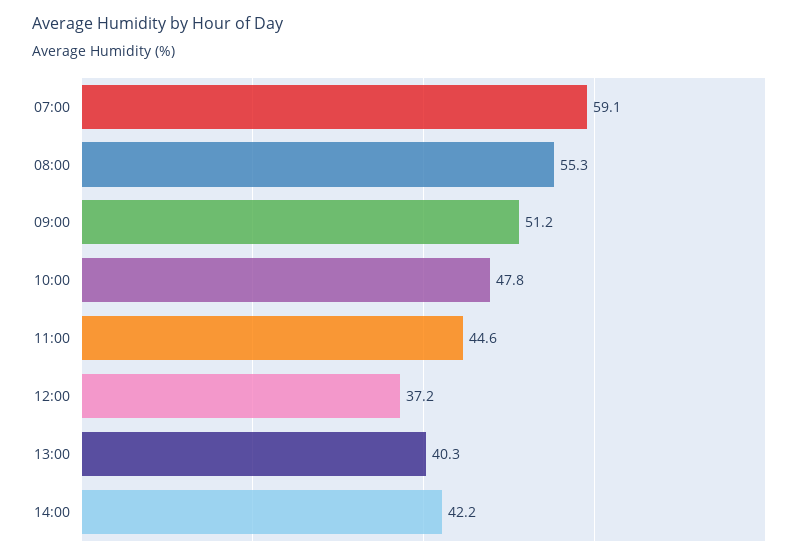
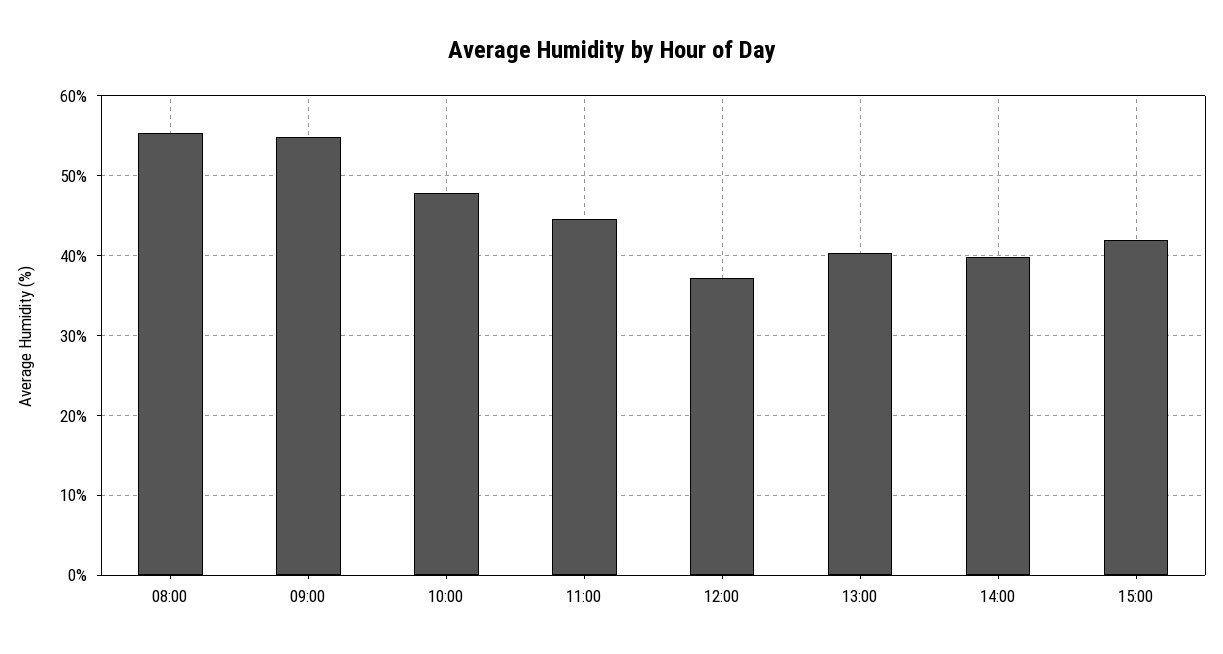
07:00: 59.1 -> none
09:00: 51.2 -> 55
14:00: 42.2 -> 40
15:00: none -> 42

